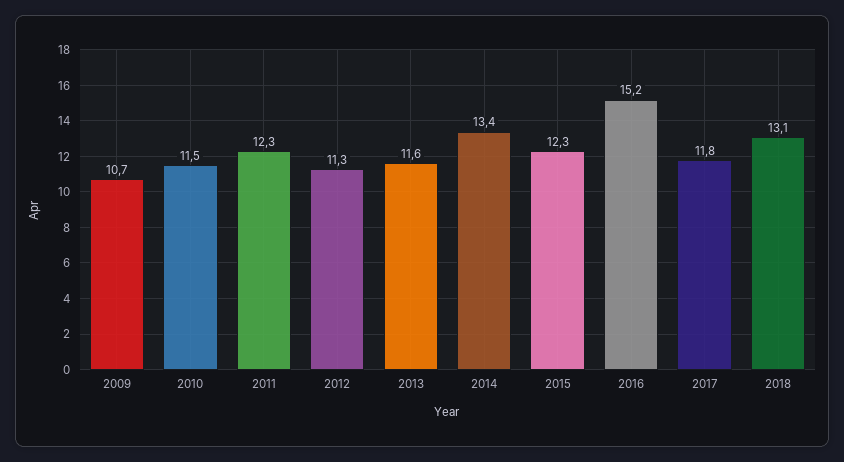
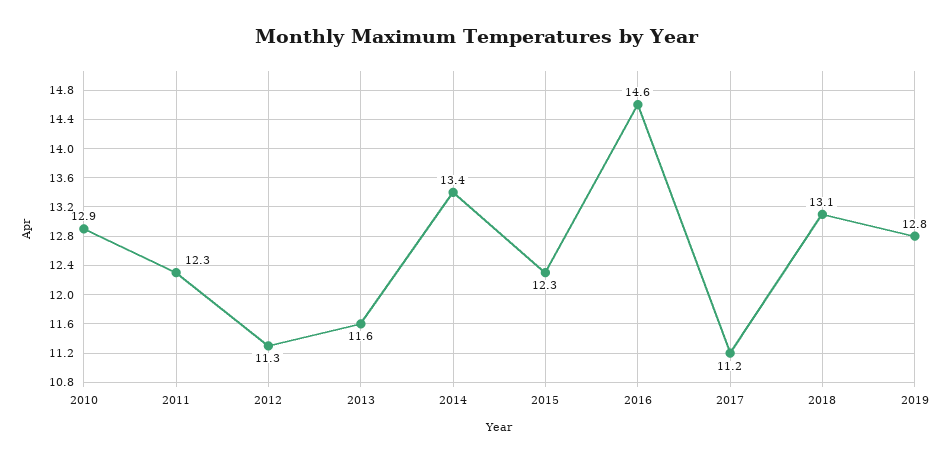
2009: 10.7 -> none
2010: 11.5 -> 12.9
2016: 15.2 -> 14.6
2017: 11.8 -> 11.2
2019: none -> 12.8

